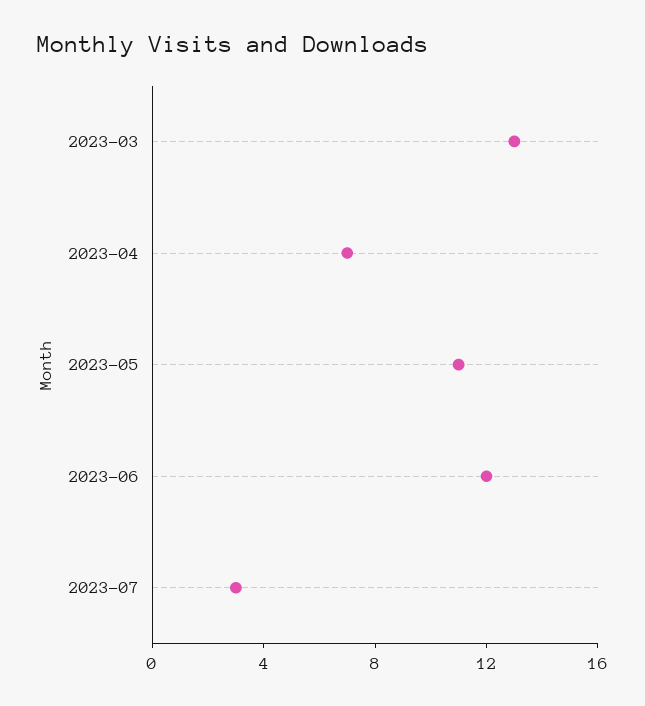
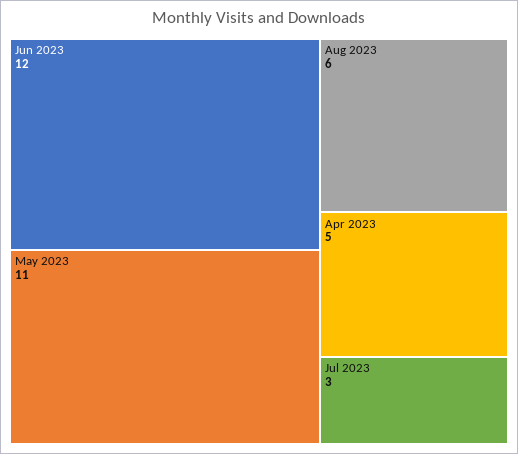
2023-03: 13 -> none
2023-04: 7 -> 5
Aug 2023: none -> 6

